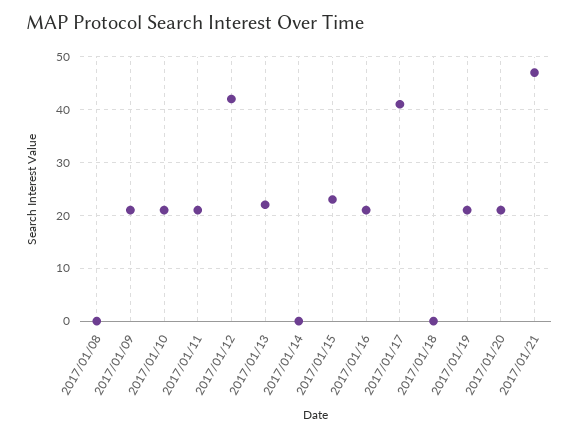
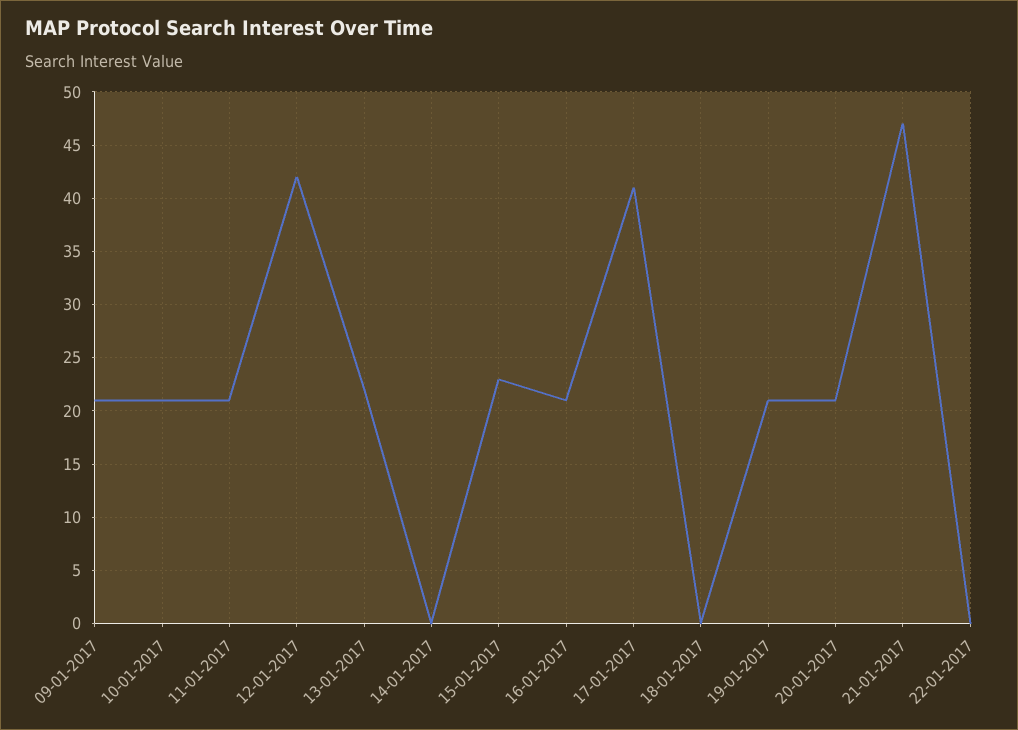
2017/01/08: 0 -> none
22-01-2017: none -> 0

